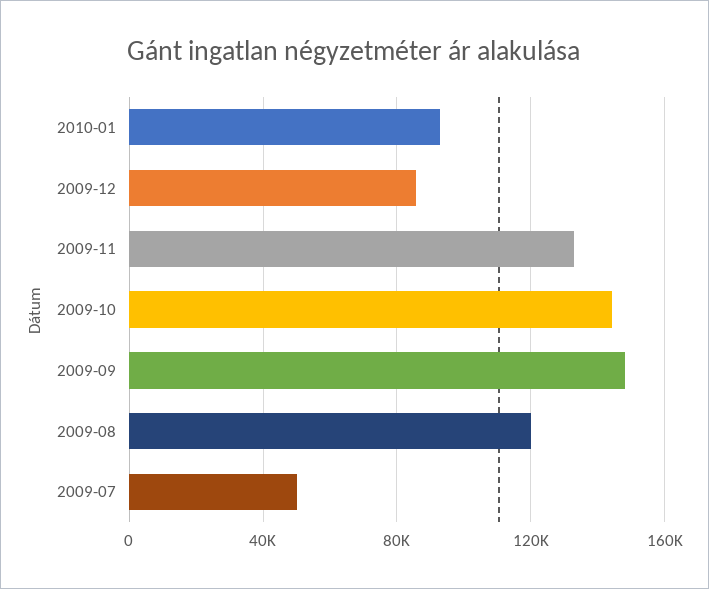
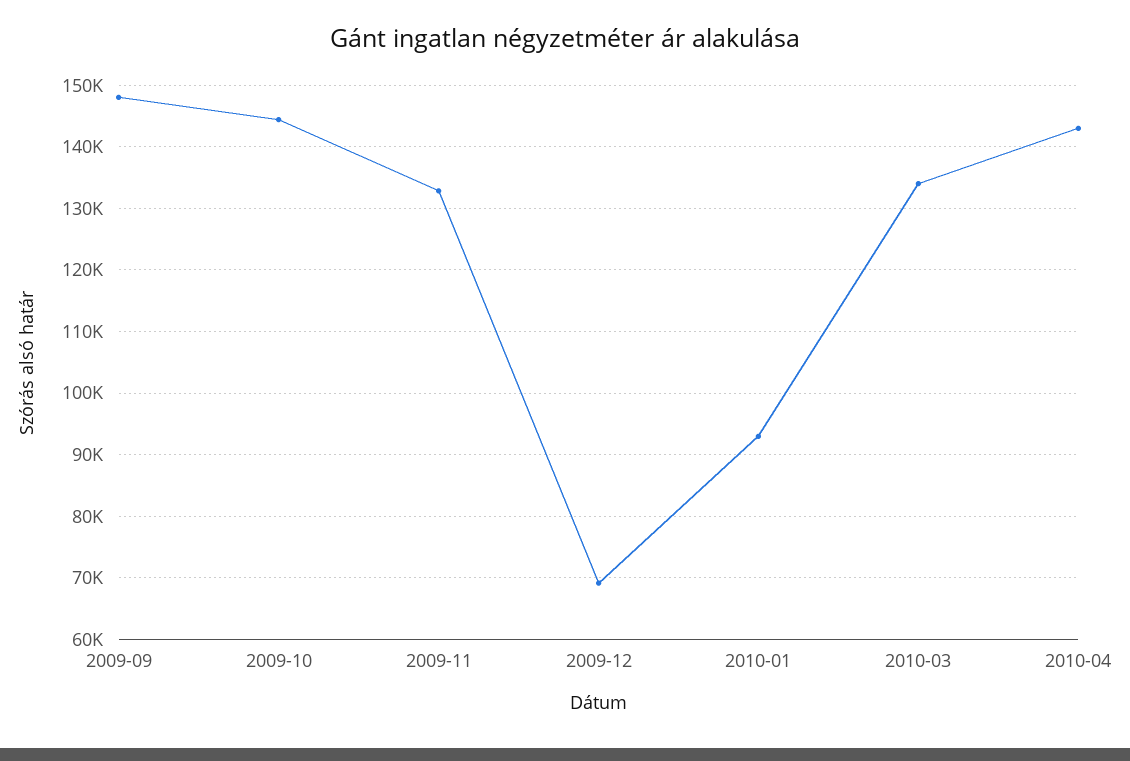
2009-12: 85000 -> 69000
2009-08: 120000 -> none
2009-07: 50000 -> none
2010-03: none -> 134000
2010-04: none -> 143000

